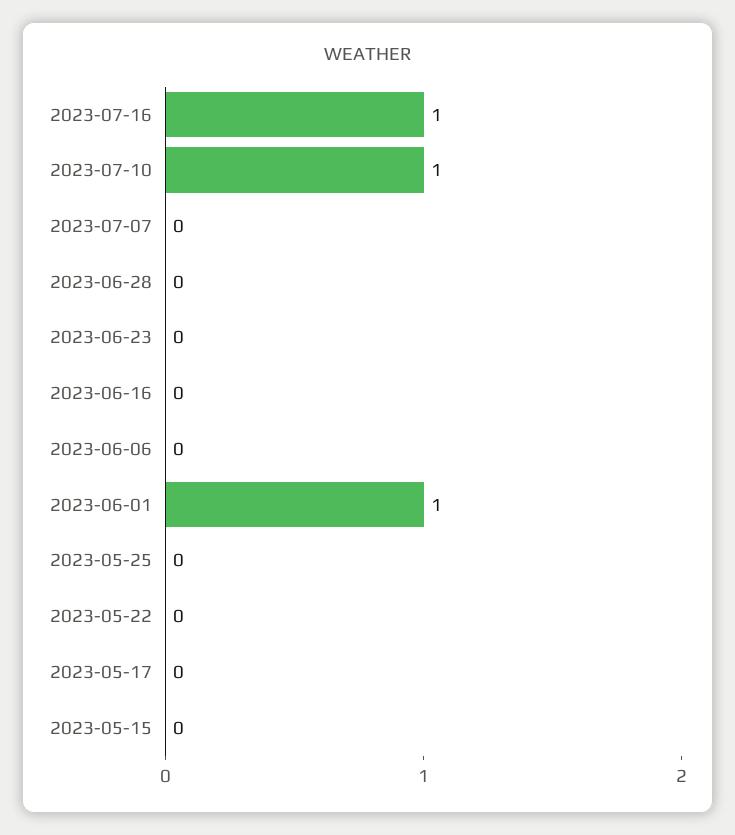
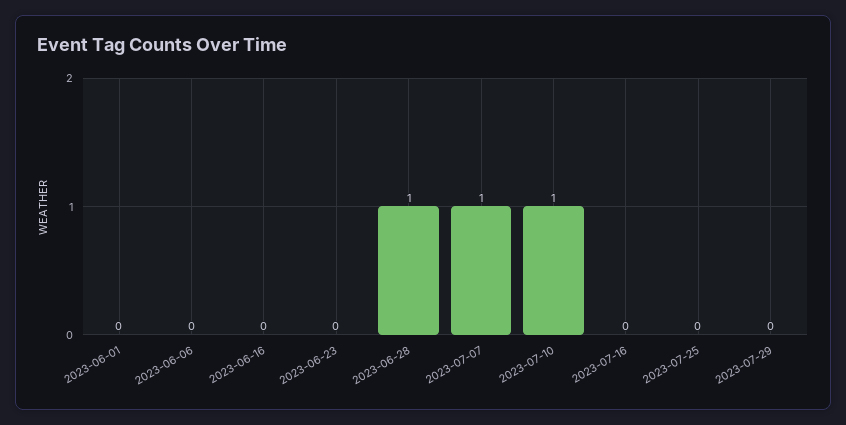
2023-07-16: 1 -> 0
2023-07-07: 0 -> 1
2023-06-28: 0 -> 1
2023-06-01: 1 -> 0
2023-05-25: 0 -> none
2023-05-22: 0 -> none
2023-05-17: 0 -> none
2023-05-15: 0 -> none
2023-07-25: none -> 0
2023-07-29: none -> 0

